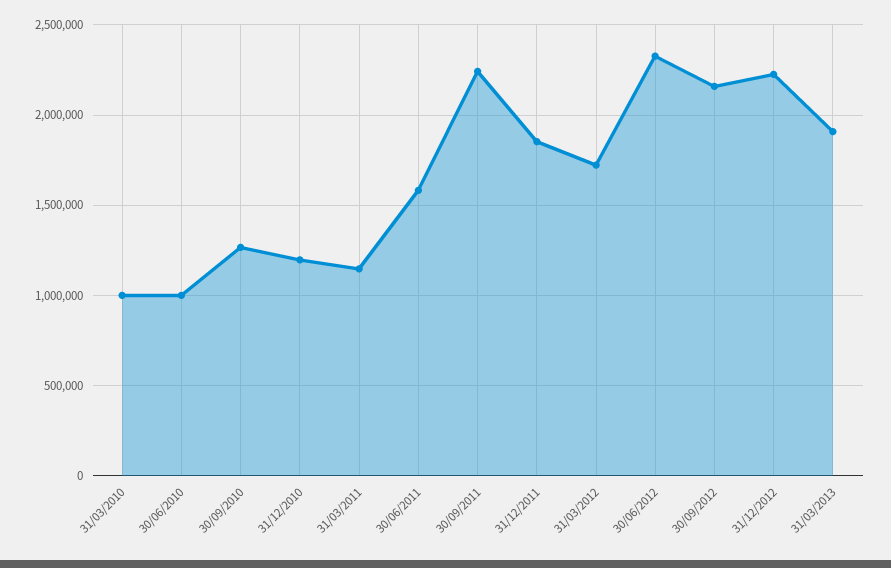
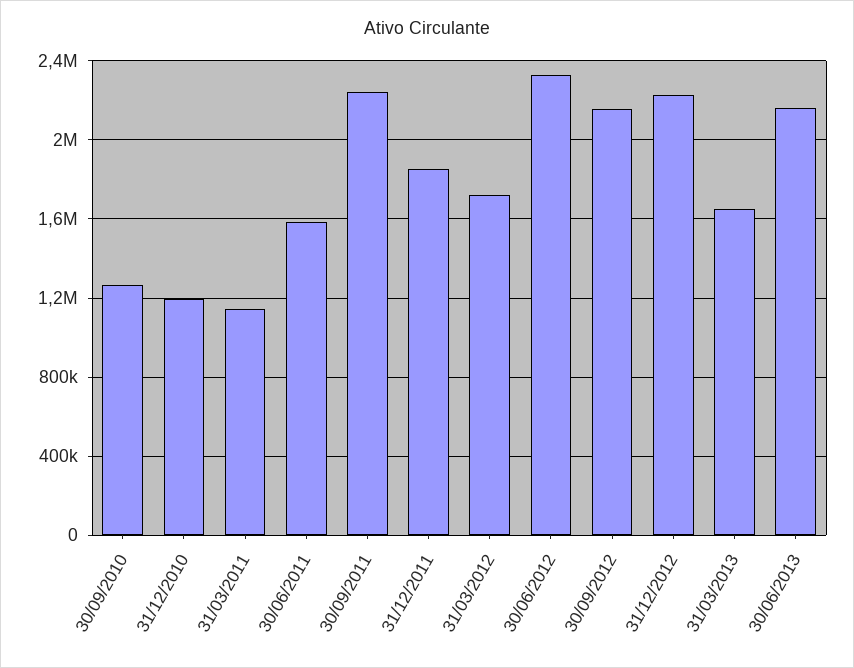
31/03/2010: 1000000 -> none
30/06/2010: 1000000 -> none
31/03/2013: 1900000 -> 1650000
30/06/2013: none -> 2150000

